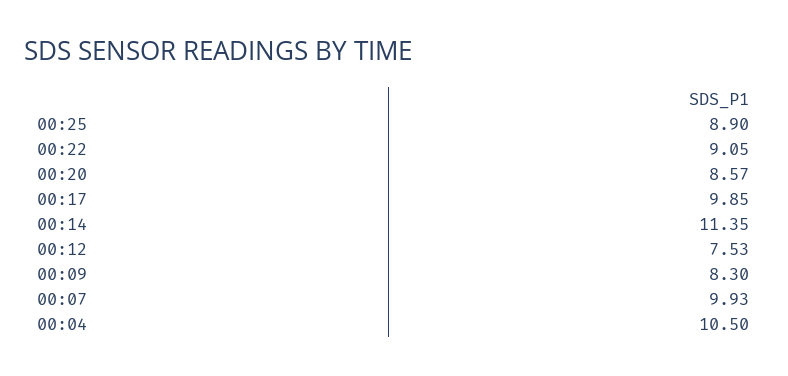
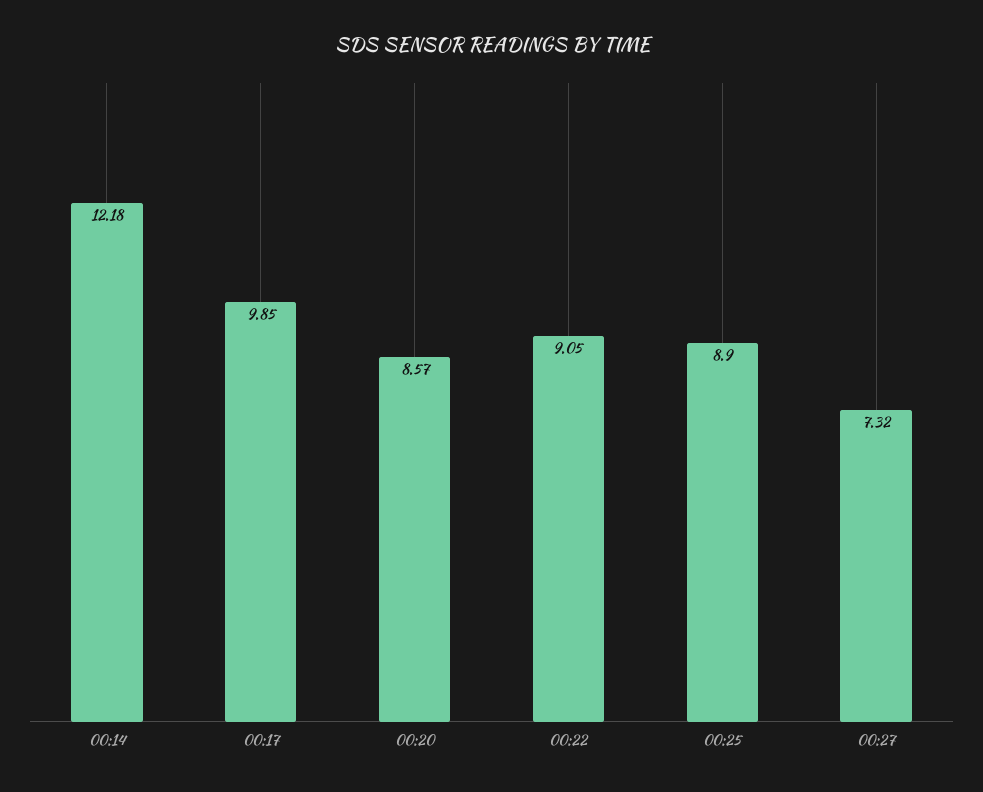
00:14: 11.35 -> 12.18
00:12: 7.53 -> none
00:09: 8.3 -> none
00:07: 9.93 -> none
00:04: 10.5 -> none
00:27: none -> 7.32

